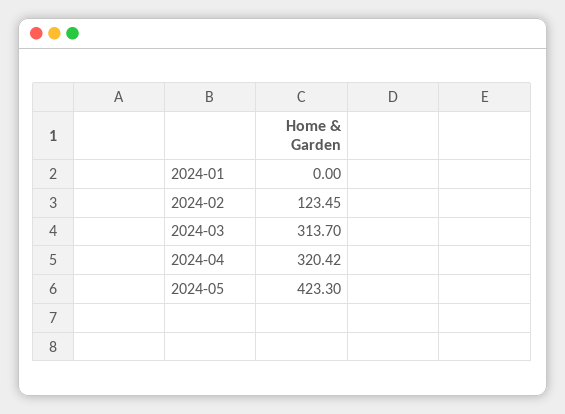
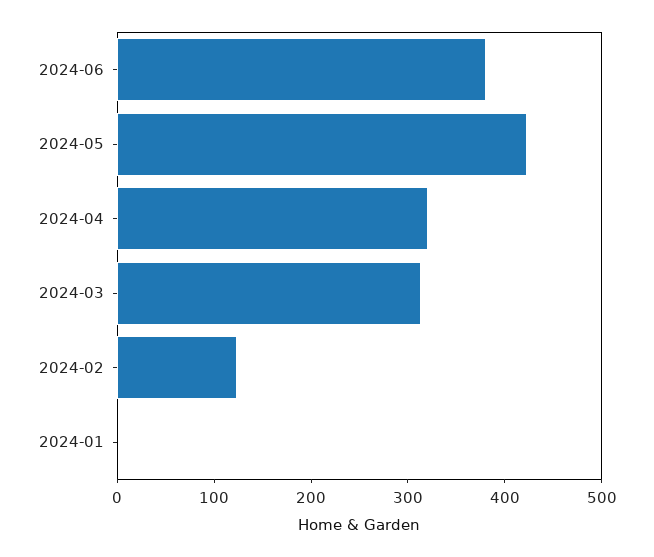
2024-06: none -> 380

